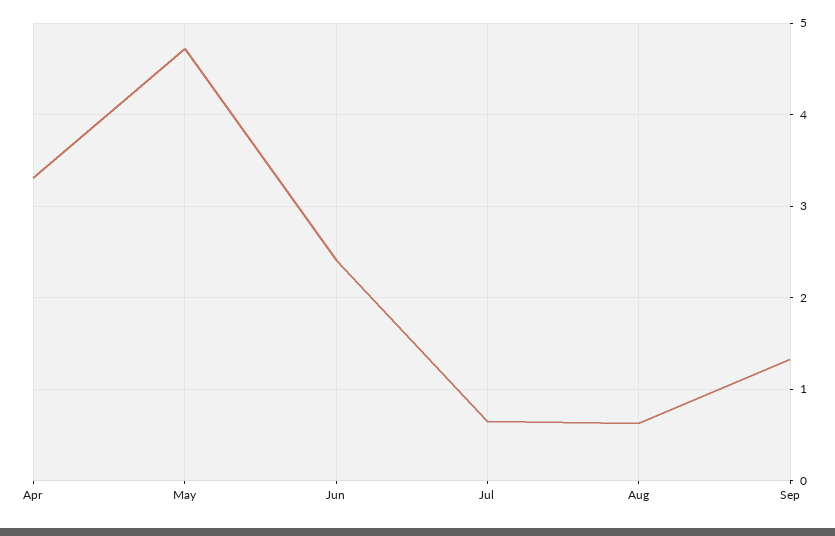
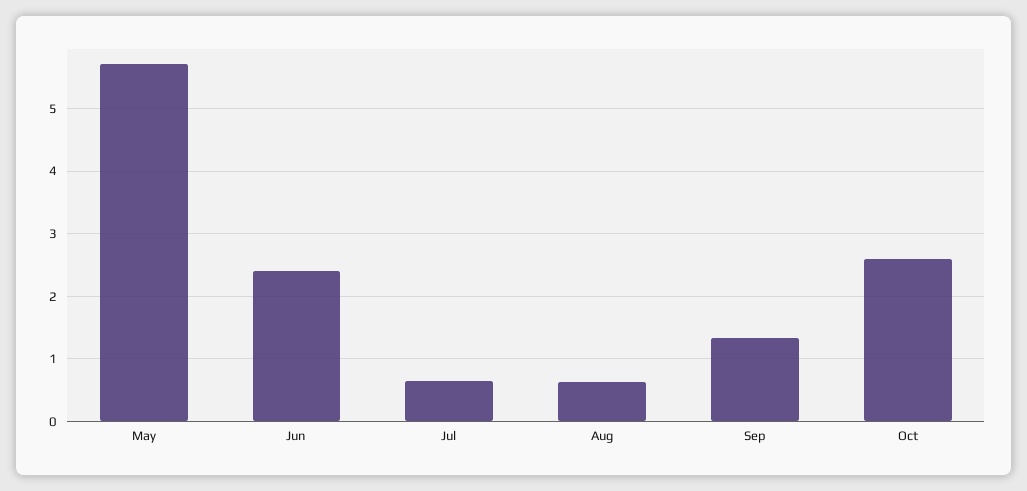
Apr: 3.3 -> none
May: 4.7 -> 5.7
Oct: none -> 2.6

